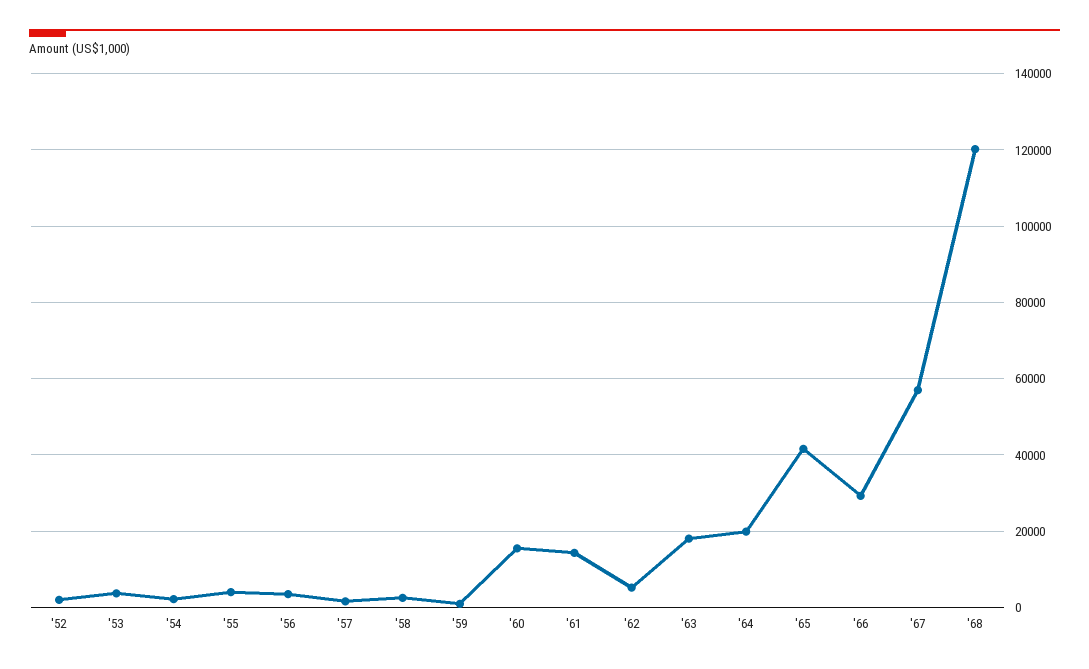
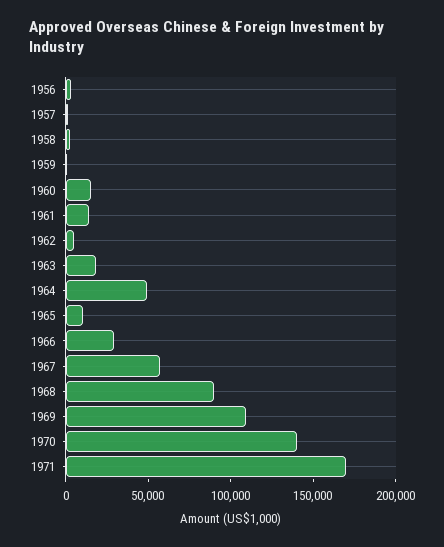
'52: 2000 -> none
'53: 4000 -> none
'54: 2000 -> none
'55: 4000 -> none
'64: 20000 -> 50000
'65: 42000 -> 10000
'68: 120000 -> 90000
1969: none -> 110000
1970: none -> 140000
1971: none -> 170000

